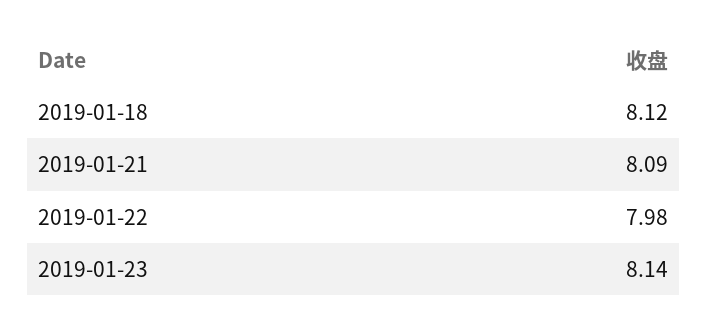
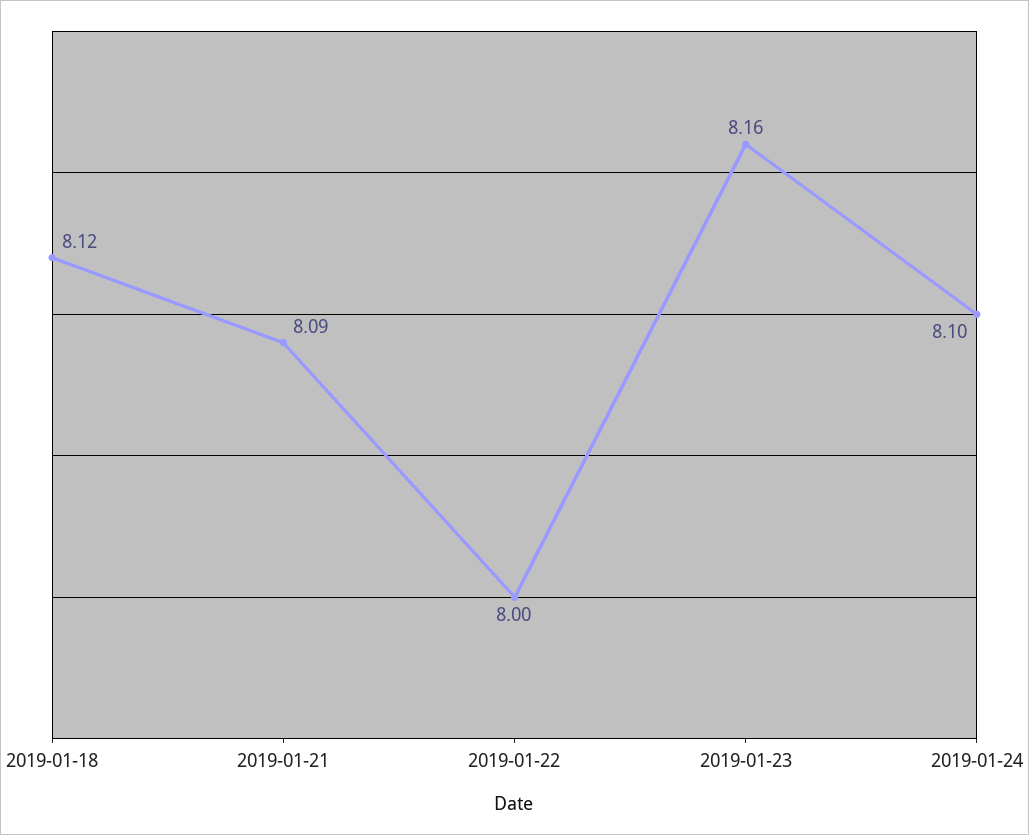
2019-01-22: 7.98 -> 8
2019-01-23: 8.14 -> 8.16
2019-01-24: none -> 8.1

